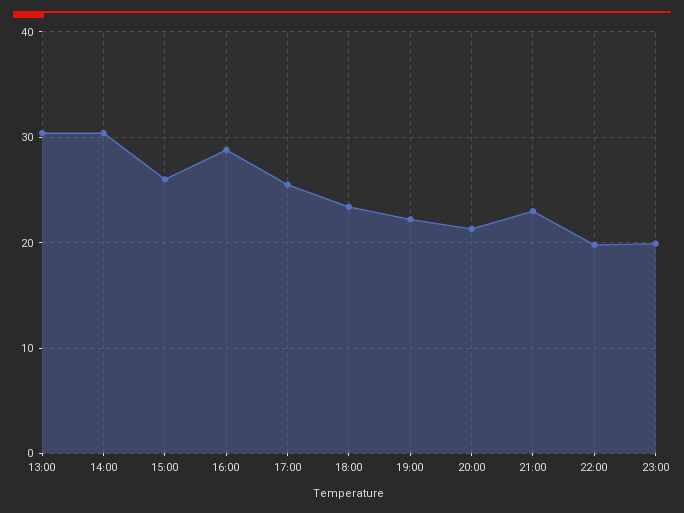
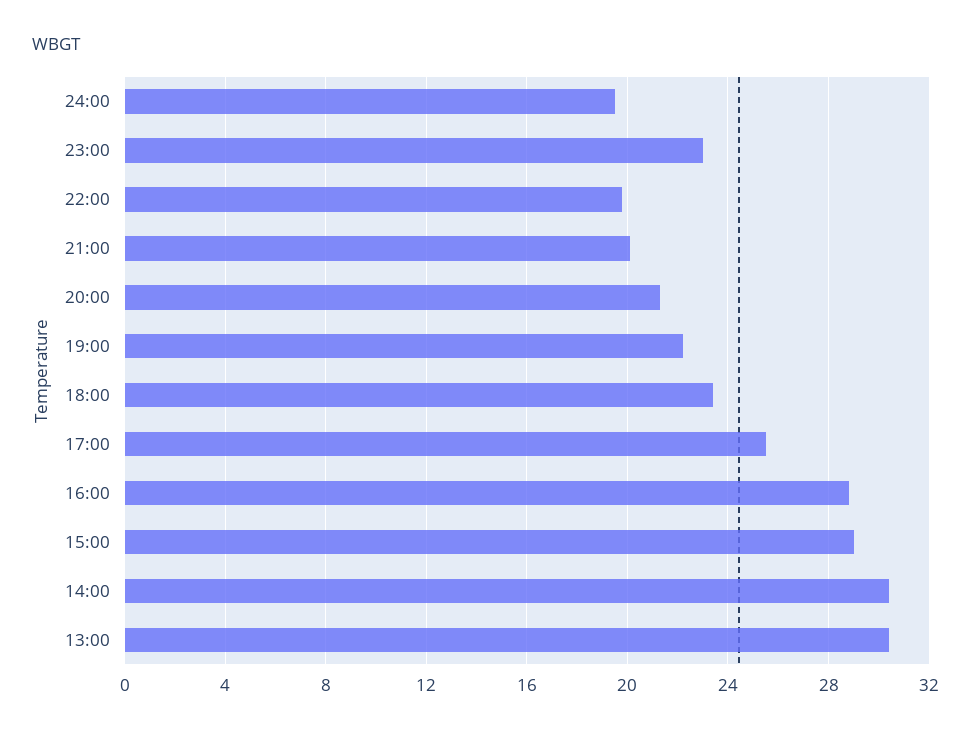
15:00: 26 -> 29
21:00: 23 -> 20
23:00: 20 -> 23
24:00: none -> 19.5

